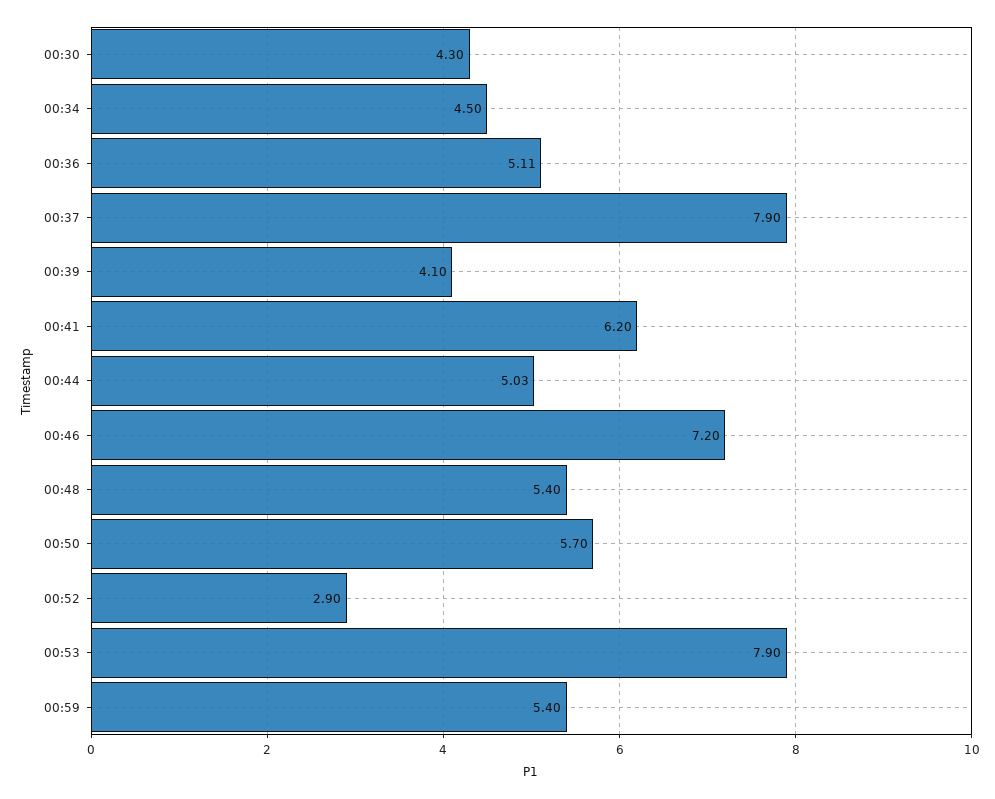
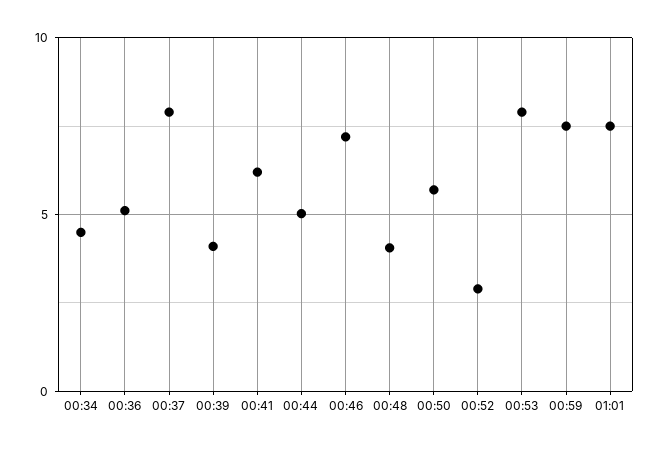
00:30: 4.3 -> none
00:48: 5.4 -> 4
00:59: 5.4 -> 7.5
01:01: none -> 7.5

